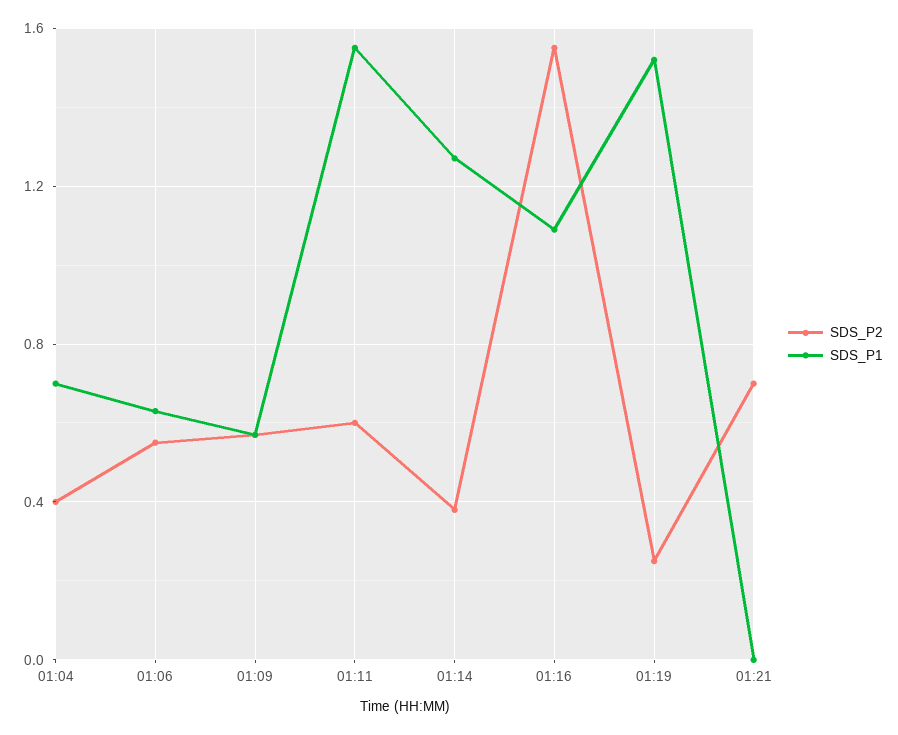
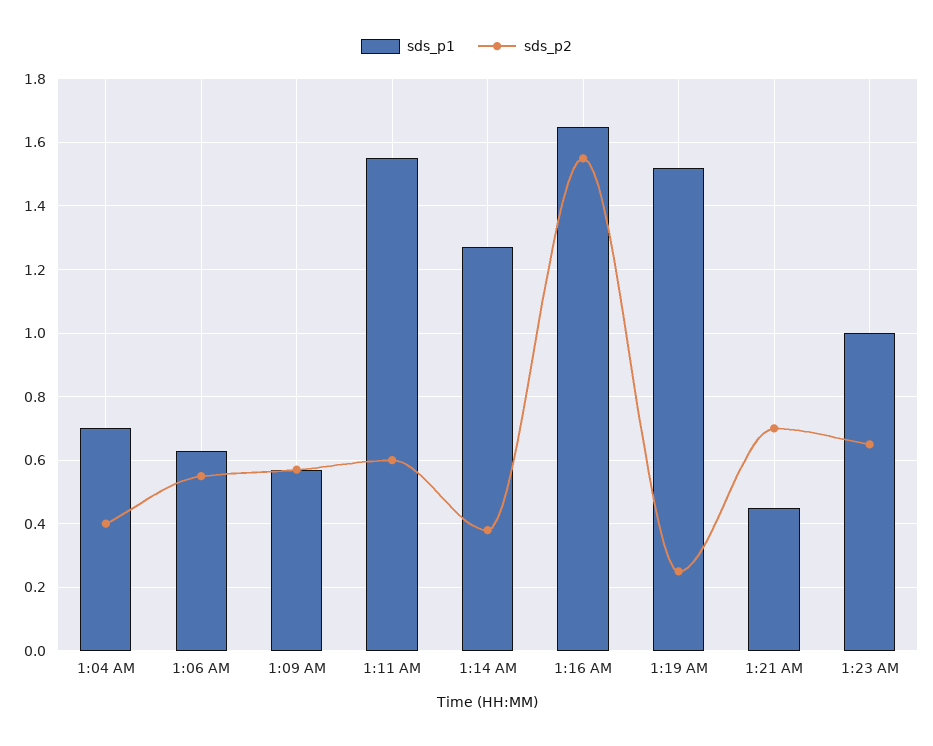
SDS_P1, 01:16: 1.1 -> 1.65
SDS_P1, 01:21: 0 -> 0.45
SDS_P1, 1:23 AM: none -> 1
SDS_P2, 1:23 AM: none -> 0.65

